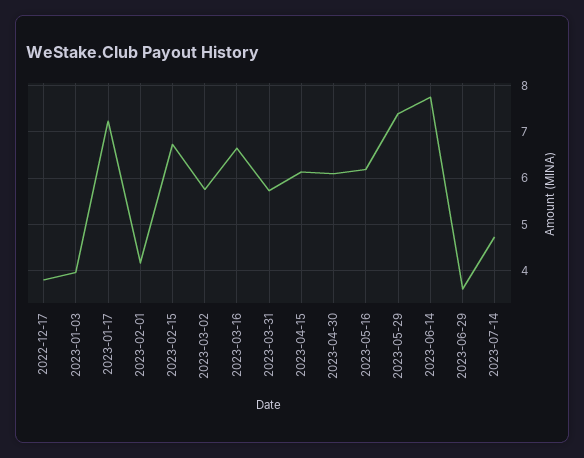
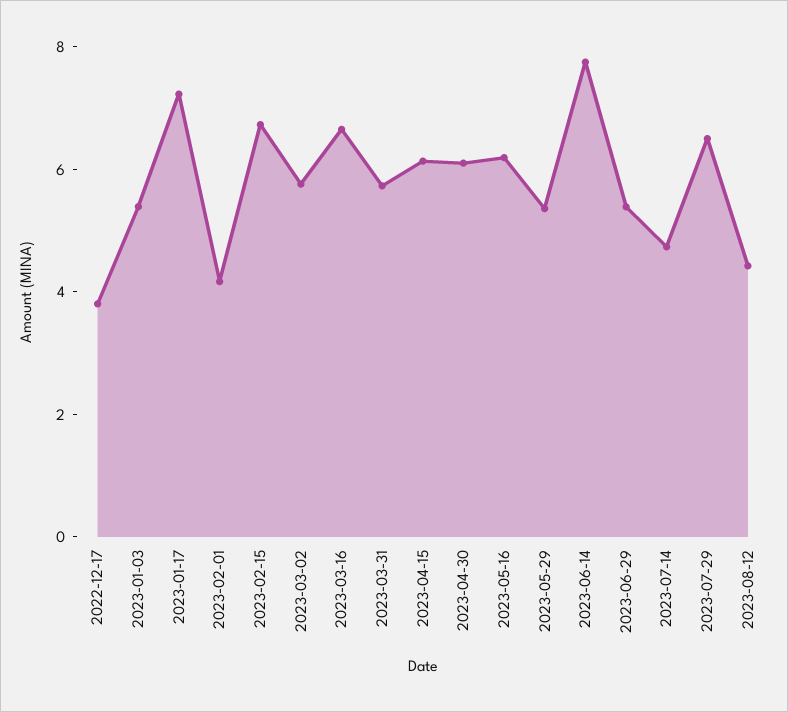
2023-01-03: 4 -> 5.5
2023-05-29: 7.4 -> 5.5
2023-06-29: 3.6 -> 5.5
2023-07-29: none -> 6.5
2023-08-12: none -> 4.5

